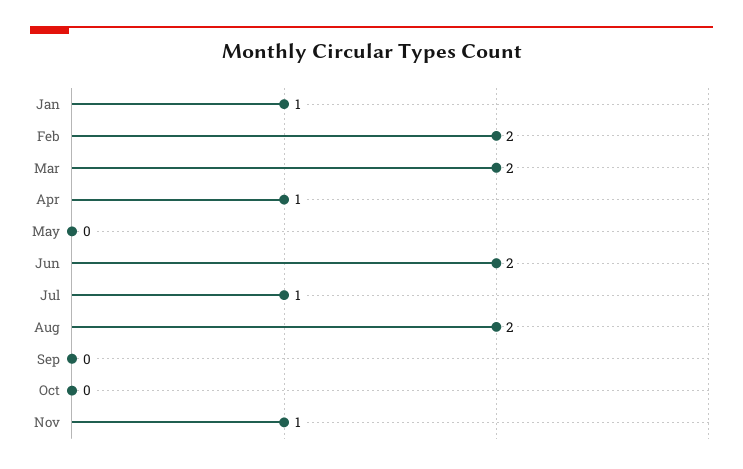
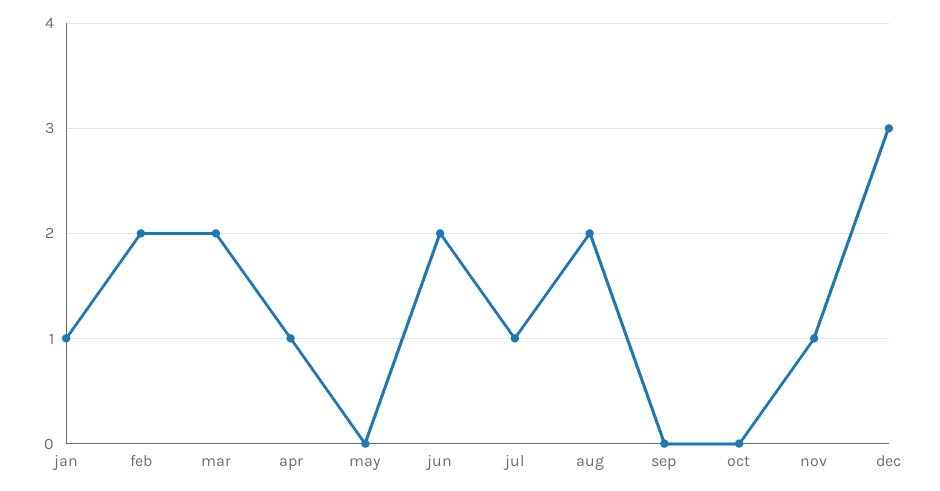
dec: none -> 3

